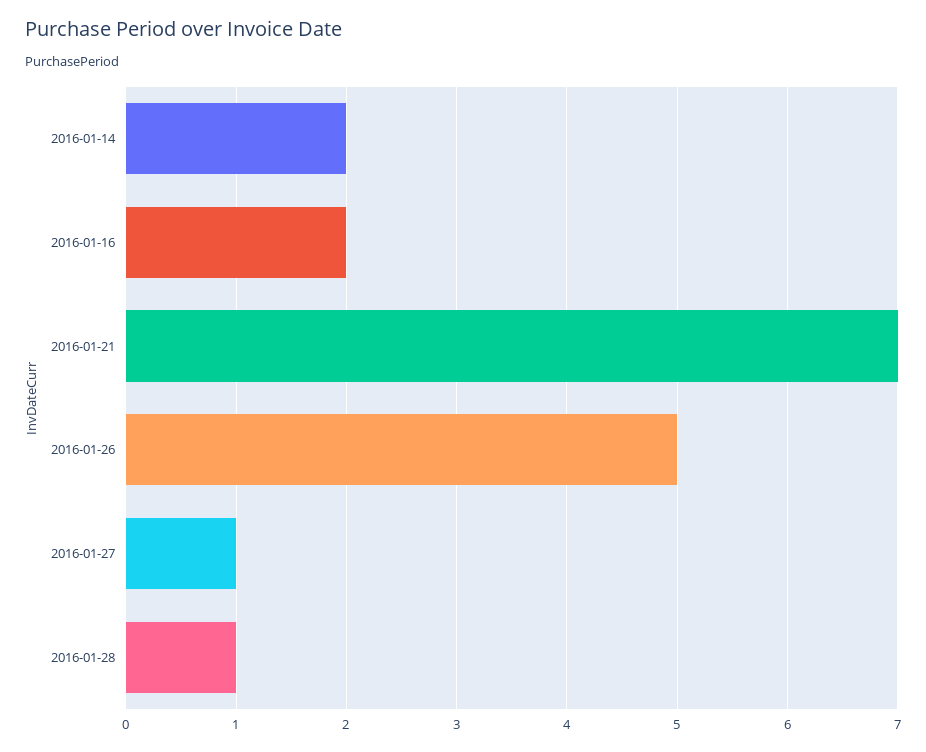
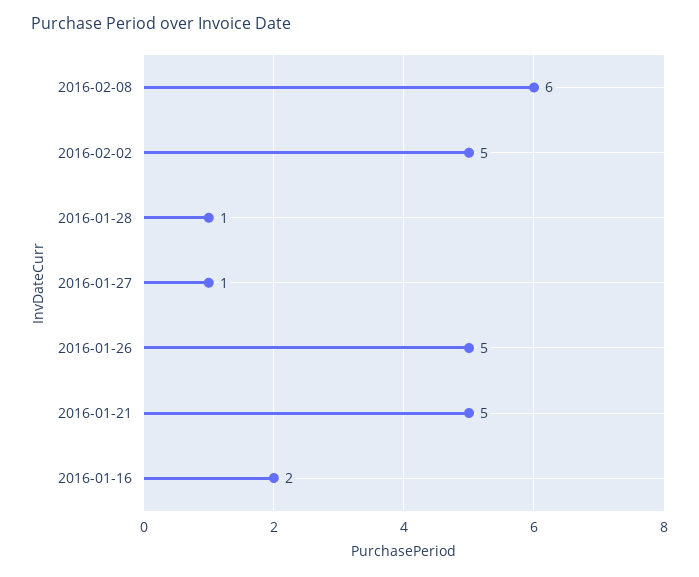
2016-01-14: 2 -> none
2016-01-21: 7 -> 5
2016-02-08: none -> 6
2016-02-02: none -> 5

